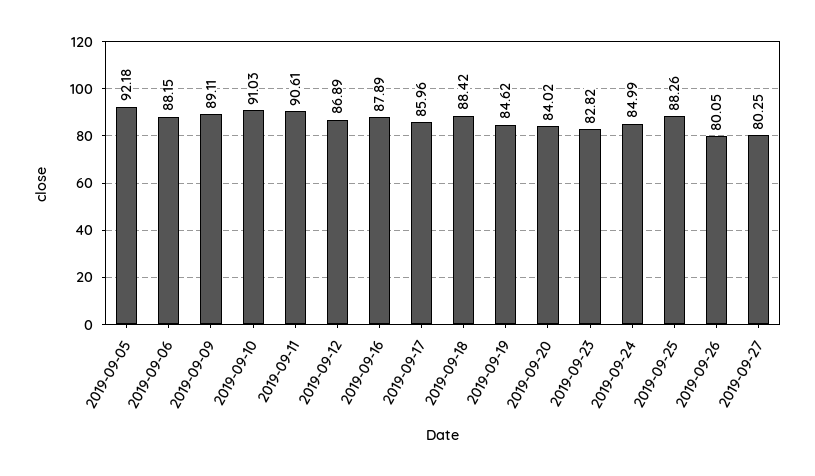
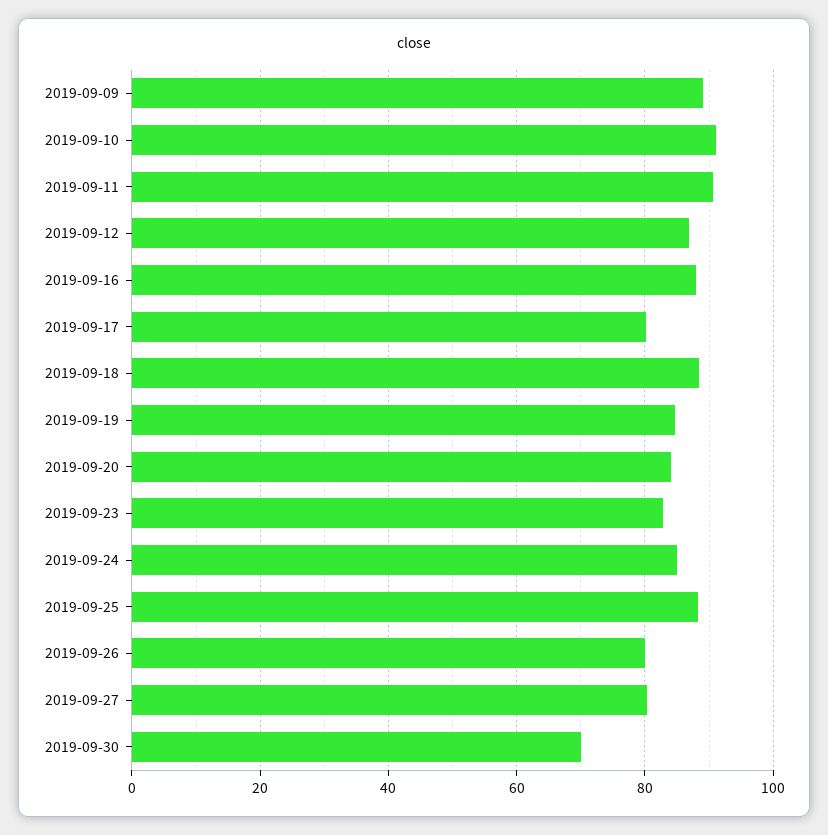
2019-09-05: 92.18 -> none
2019-09-06: 88.15 -> none
2019-09-17: 85.96 -> 80
2019-09-30: none -> 70

